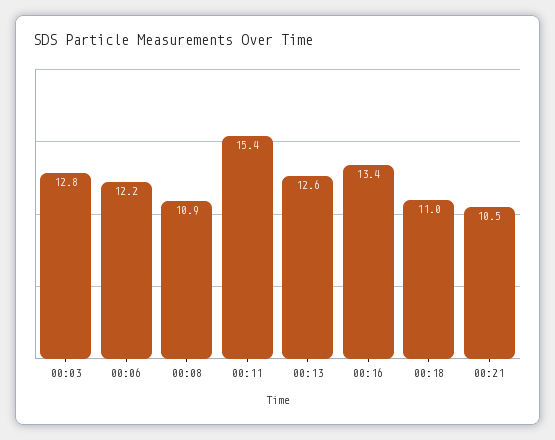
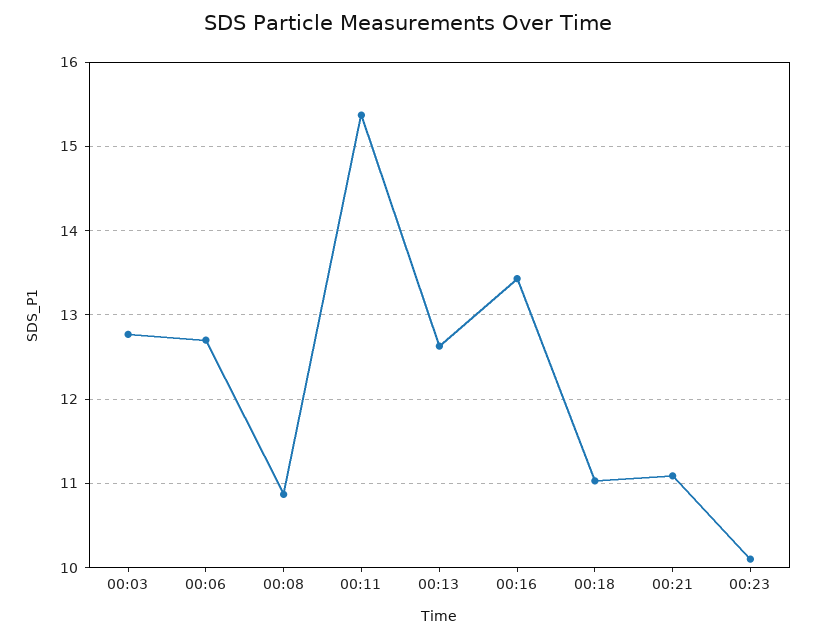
00:06: 12.2 -> 12.7
00:21: 10.5 -> 11.1
00:23: none -> 10.1

